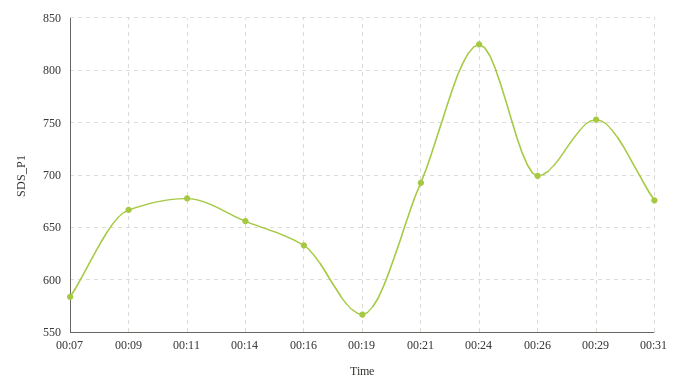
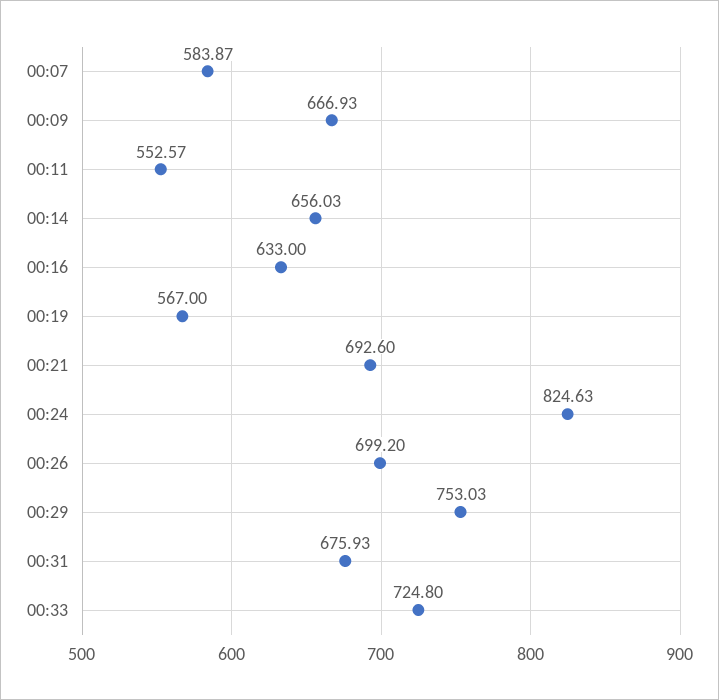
00:11: 680 -> 552.57
00:33: none -> 724.8

